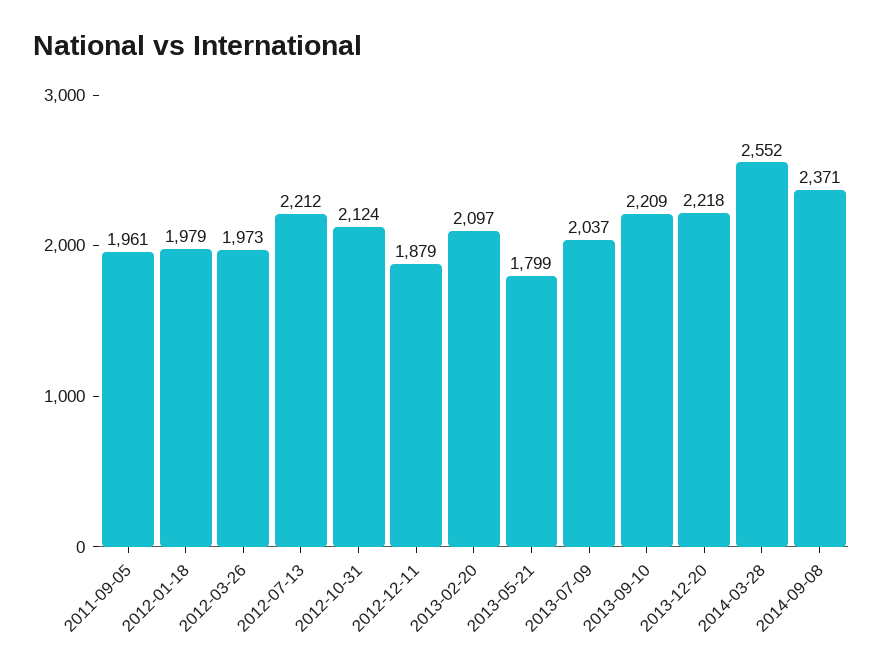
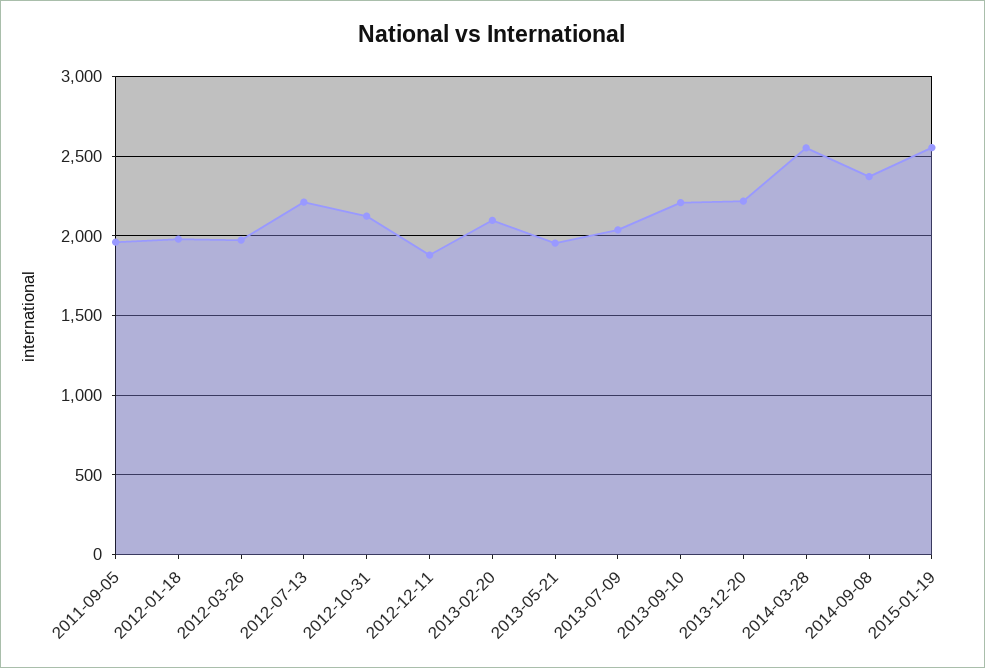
2013-05-21: 1799 -> 1950
2015-01-19: none -> 2550

